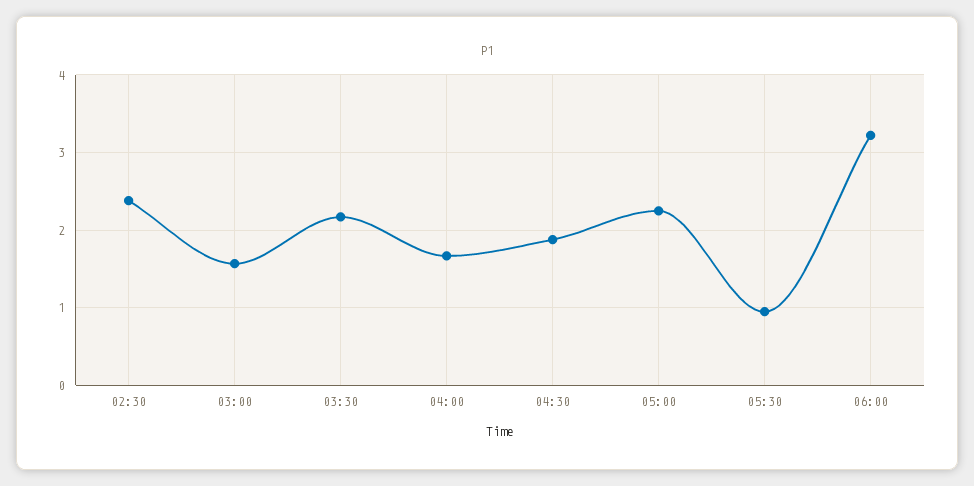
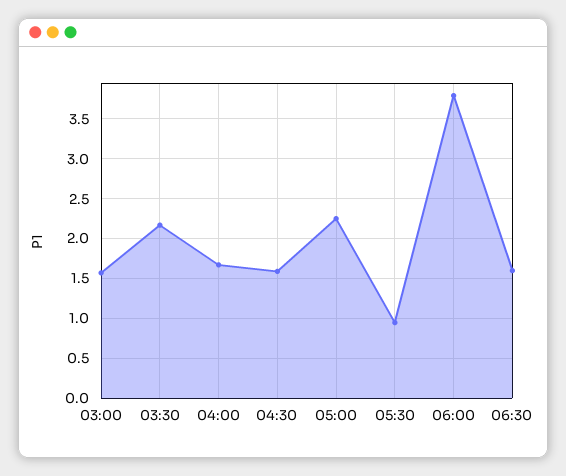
02:30: 2.4 -> none
04:30: 1.9 -> 1.6
06:00: 3.2 -> 3.8
06:30: none -> 1.6

